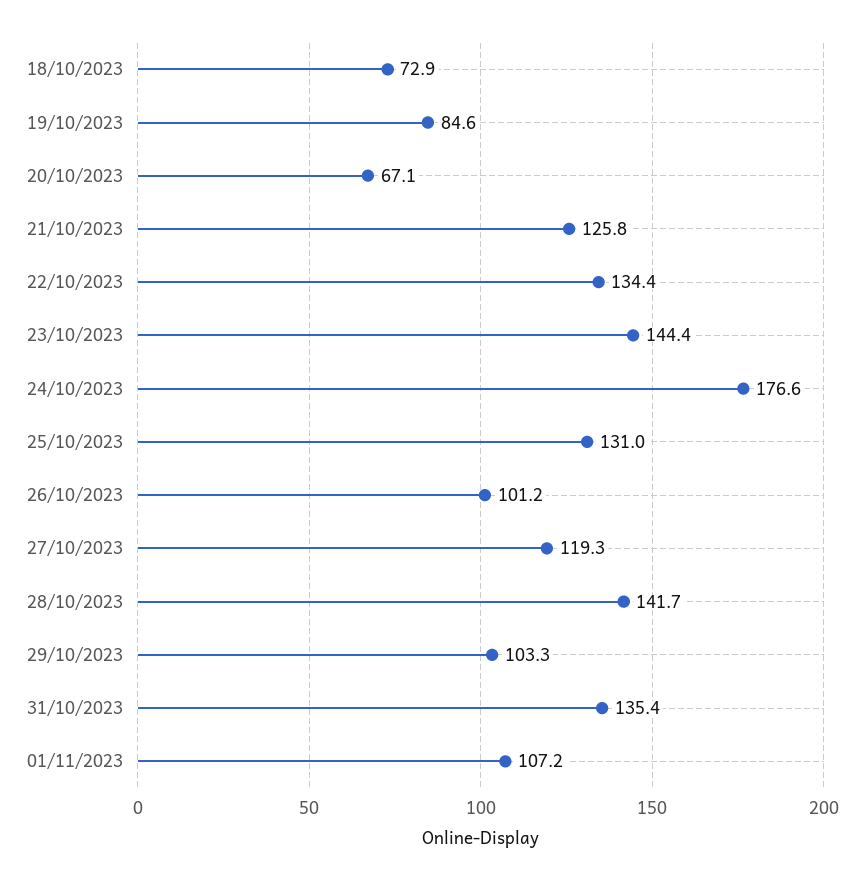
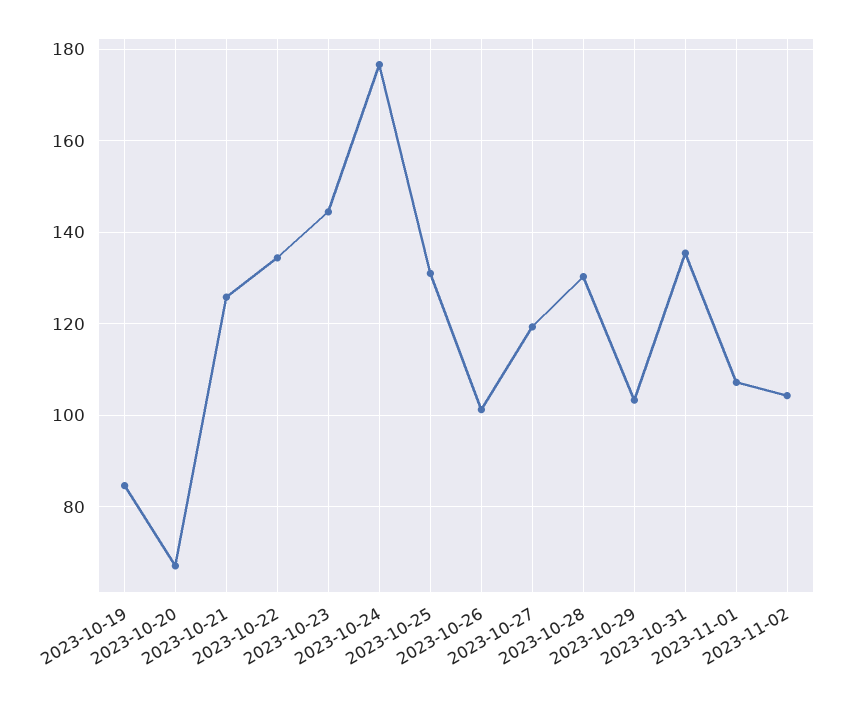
18/10/2023: 72.9 -> none
28/10/2023: 141.7 -> 130
2023-11-02: none -> 104

